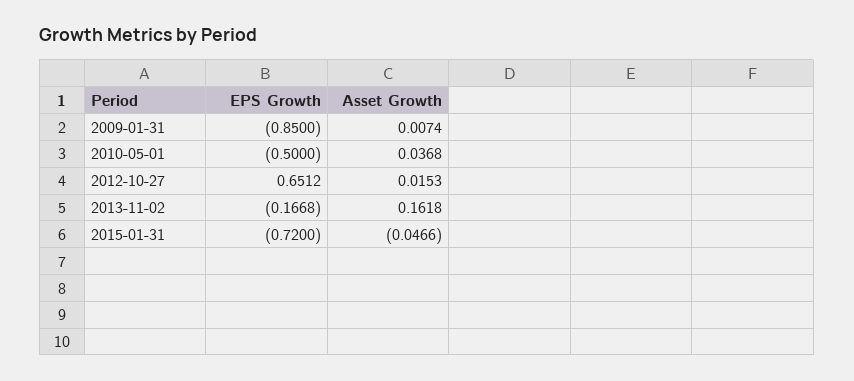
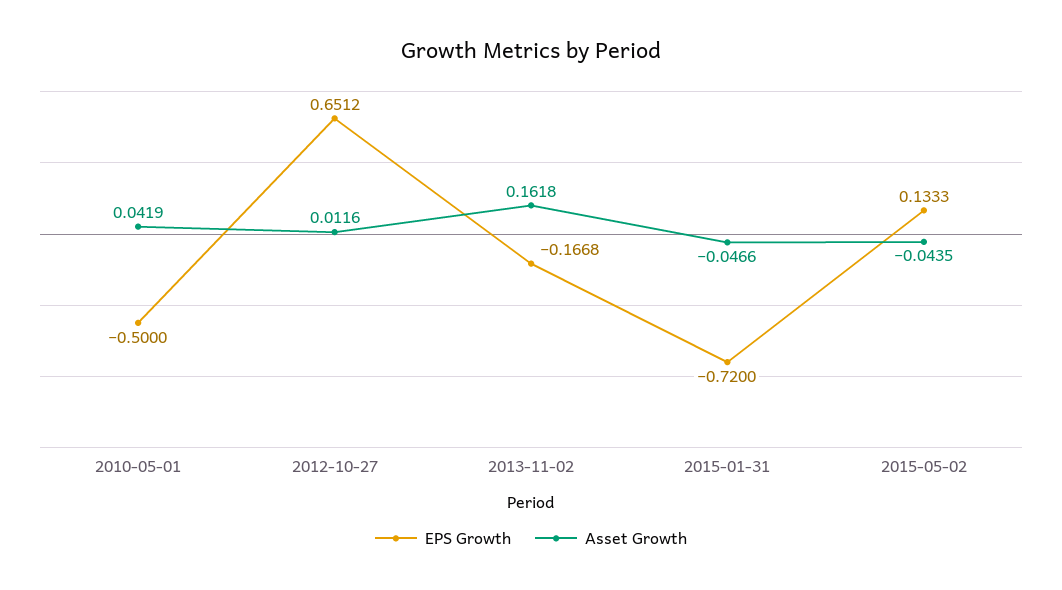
EPS Growth, 2009-01-31: -0.85 -> none
Asset Growth, 2009-01-31: 0.0074 -> none
Asset Growth, 2010-05-01: 0.0368 -> 0.0419
Asset Growth, 2012-10-27: 0.0153 -> 0.0116
EPS Growth, 2015-05-02: none -> 0.1333
Asset Growth, 2015-05-02: none -> -0.0435

